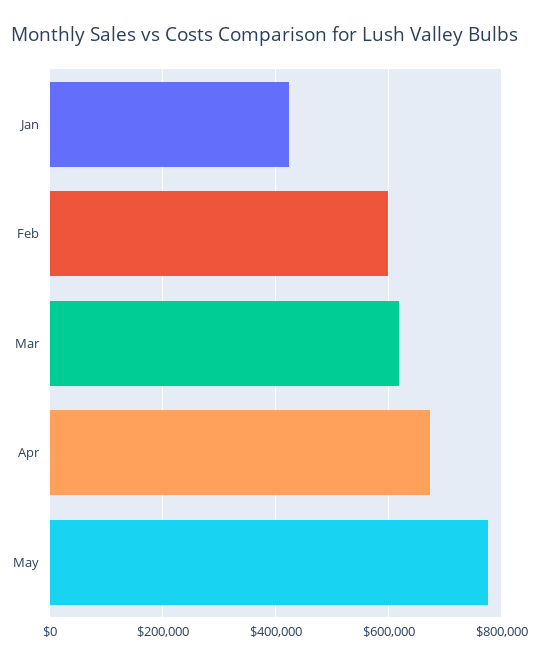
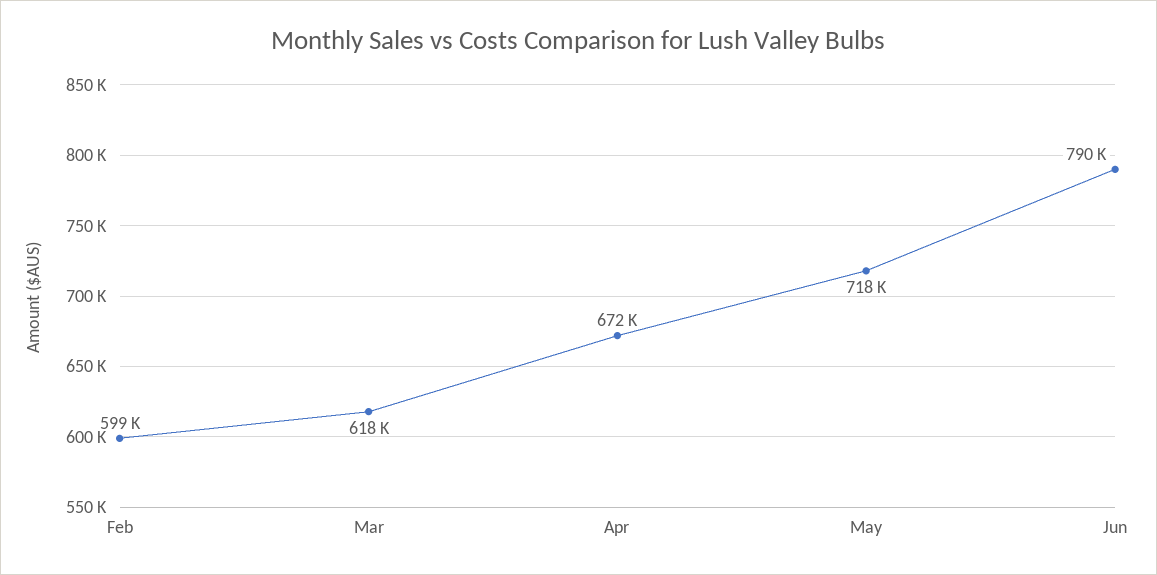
Jan: 420000 -> none
May: 780000 -> 718000
Jun: none -> 790000

